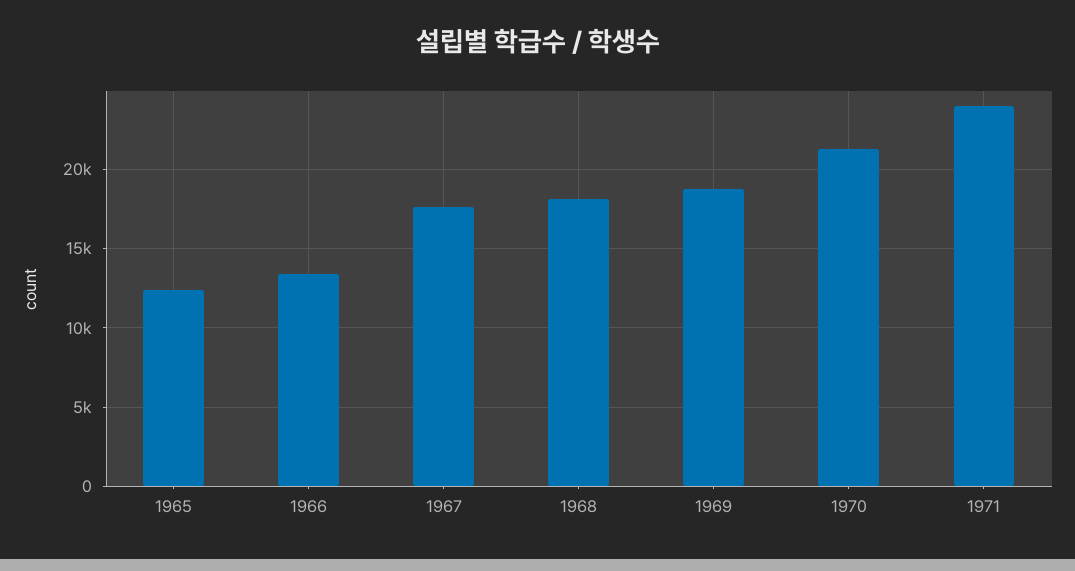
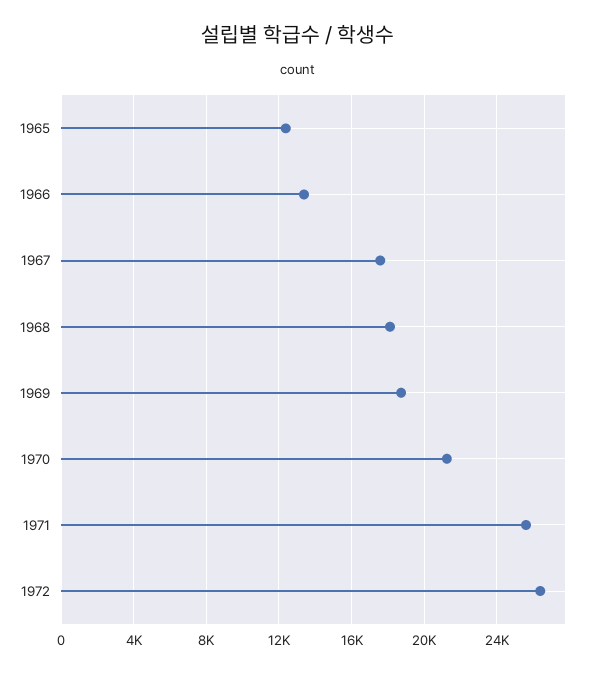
1971: 24000 -> 25500
1972: none -> 26500

